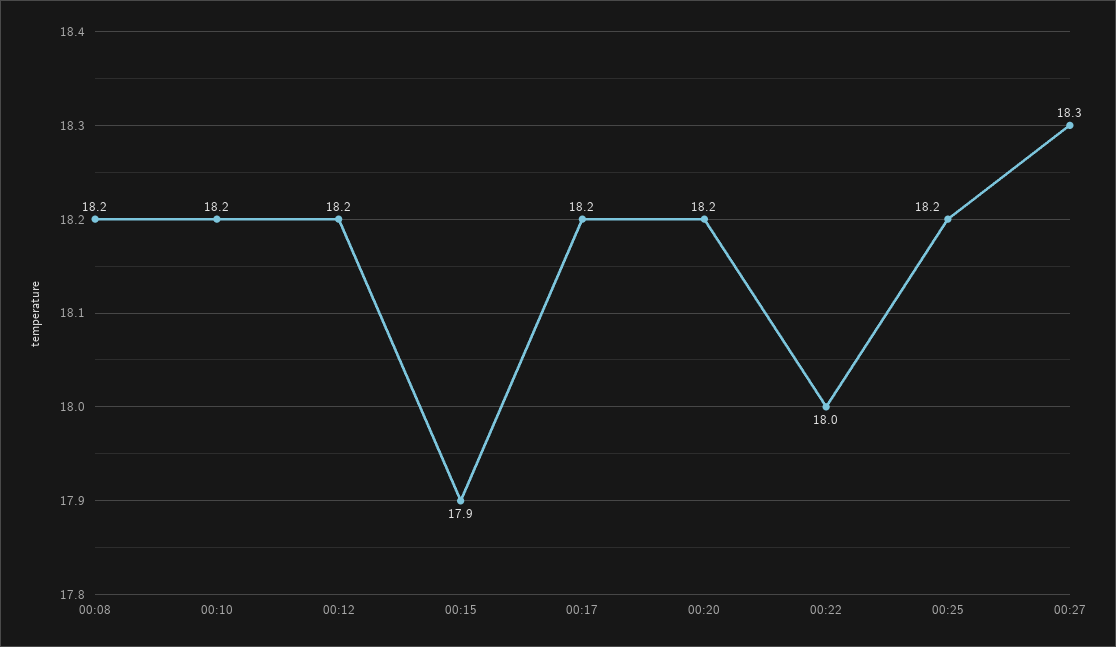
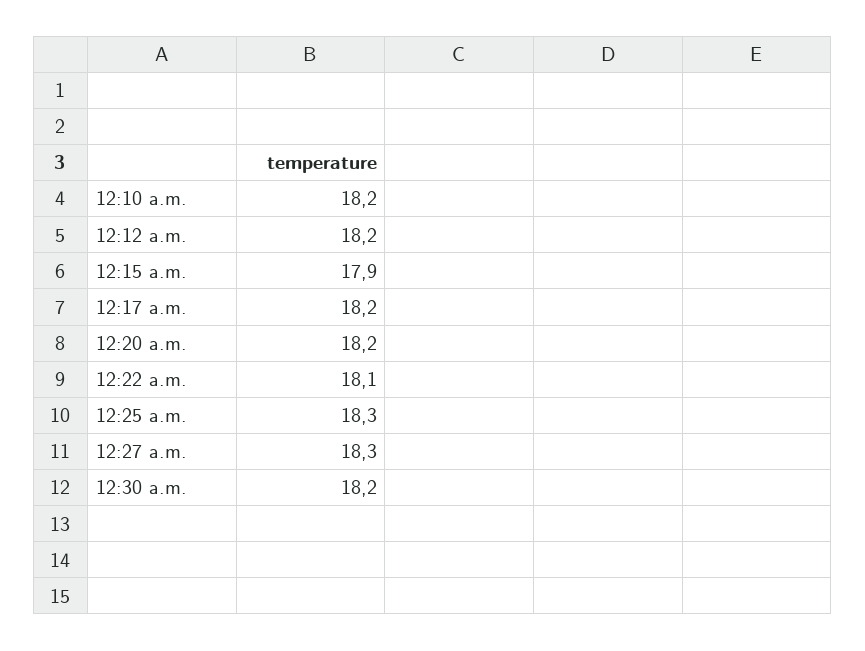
00:08: 18.2 -> none
00:22: 18 -> 18.1
00:25: 18.2 -> 18.3
12:30 a.m.: none -> 18.2

